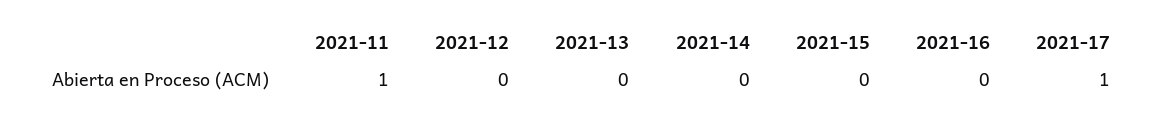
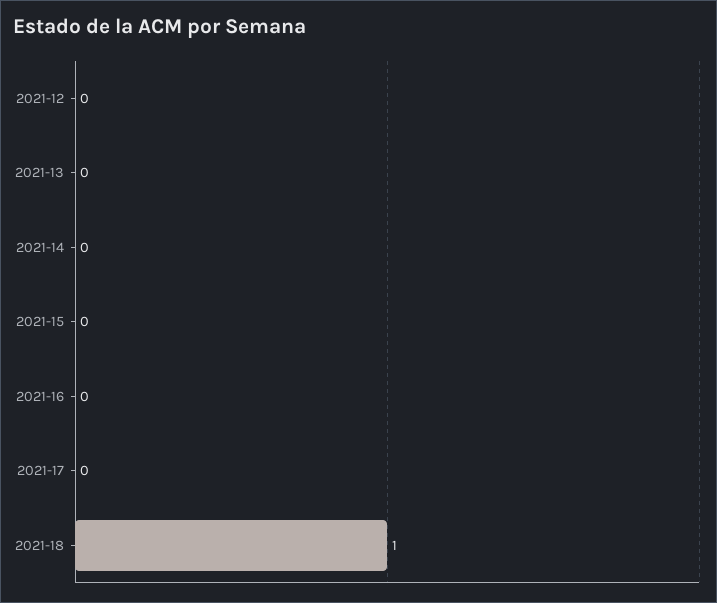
2021-11: 1 -> none
2021-17: 1 -> 0
2021-18: none -> 1

